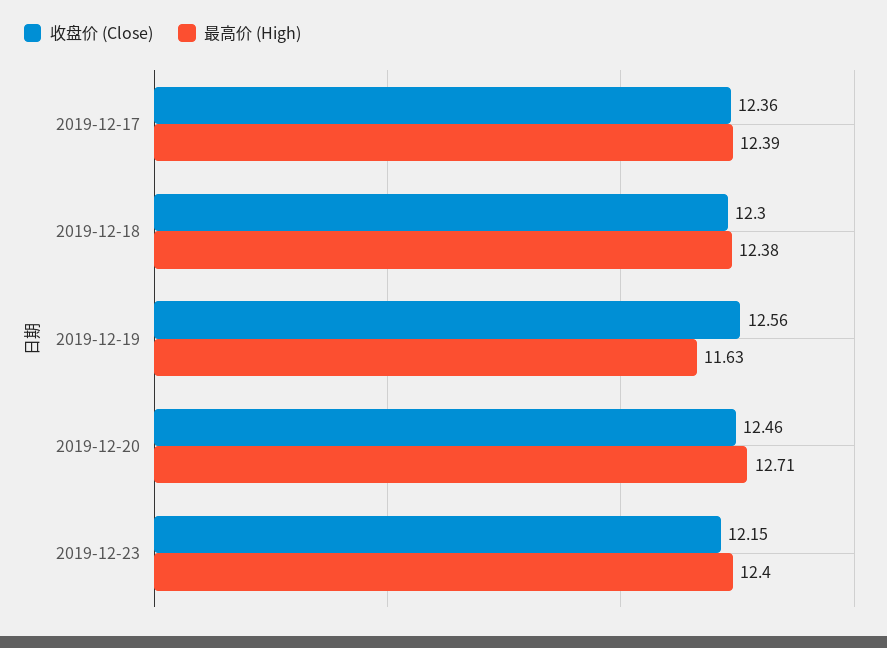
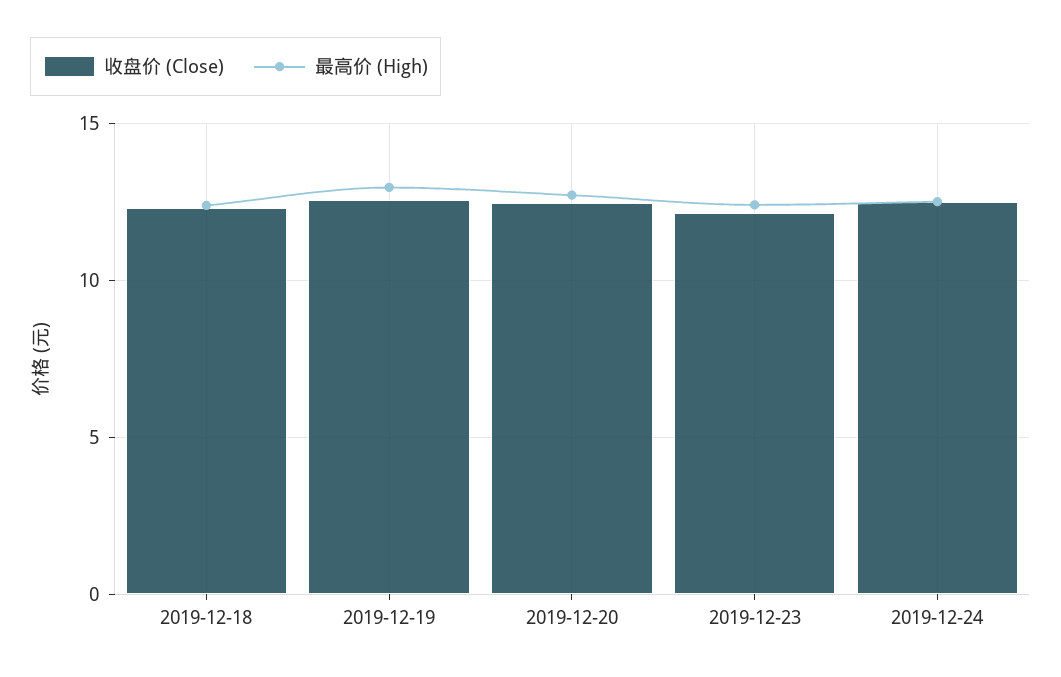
收盘价 (Close), 2019-12-17: 12.36 -> none
最高价 (High), 2019-12-17: 12.39 -> none
最高价 (High), 2019-12-19: 11.63 -> 13
收盘价 (Close), 2019-12-24: none -> 12.5
最高价 (High), 2019-12-24: none -> 12.5

